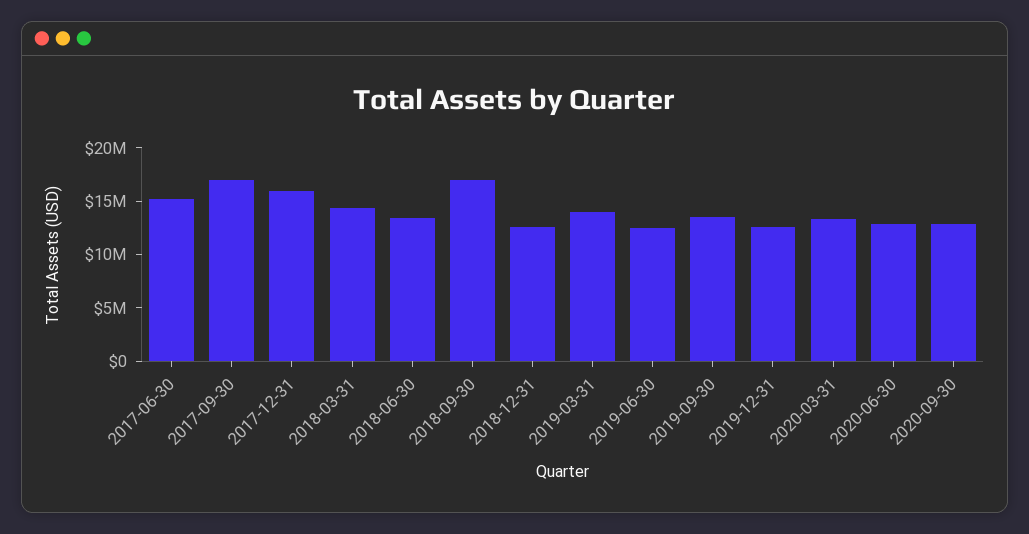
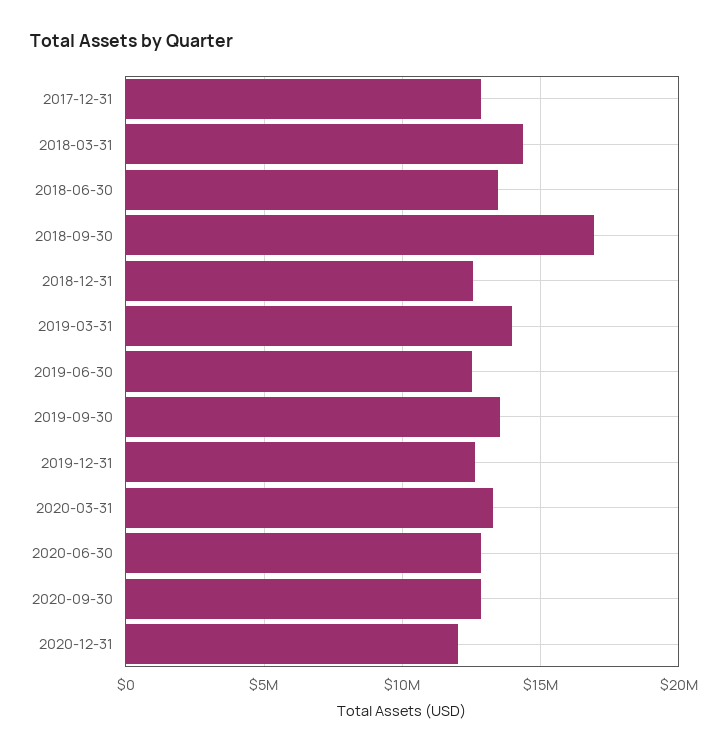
2017-06-30: 15000000 -> none
2017-09-30: 17000000 -> none
2017-12-31: 16000000 -> 13000000
2020-12-31: none -> 12000000

